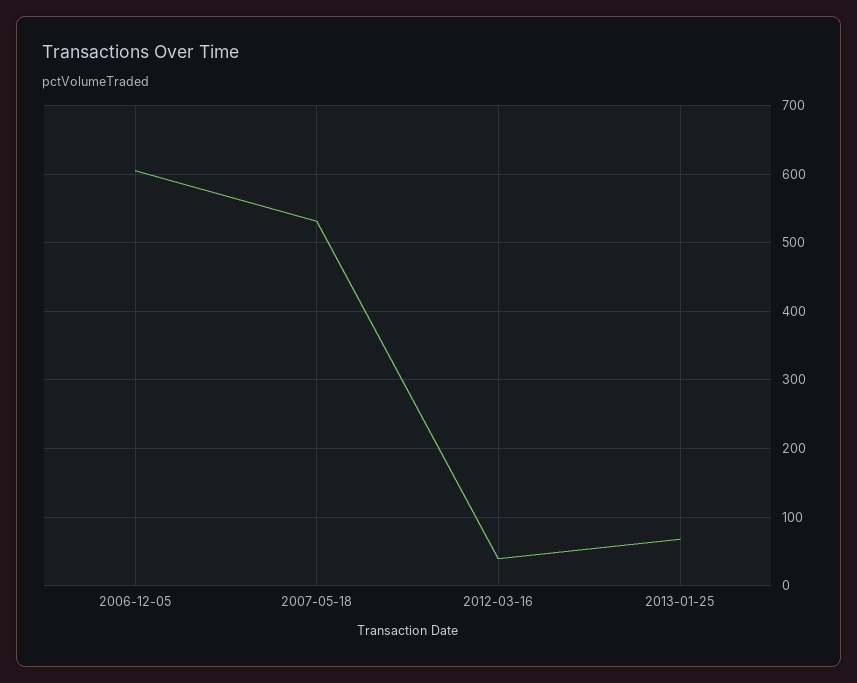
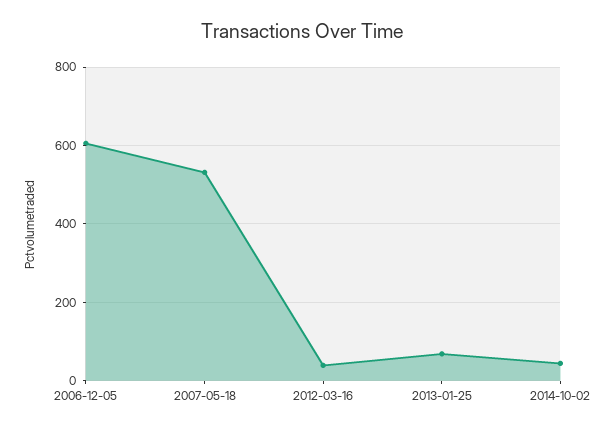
2014-10-02: none -> 40

